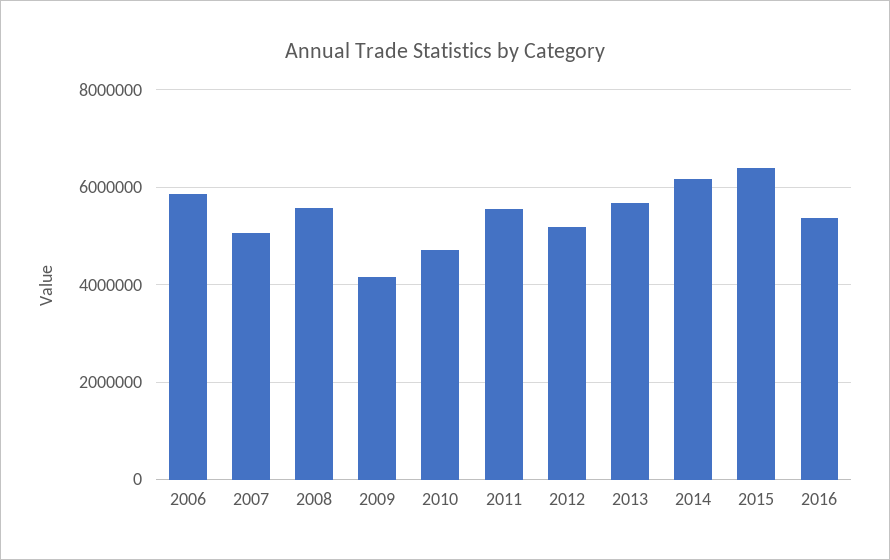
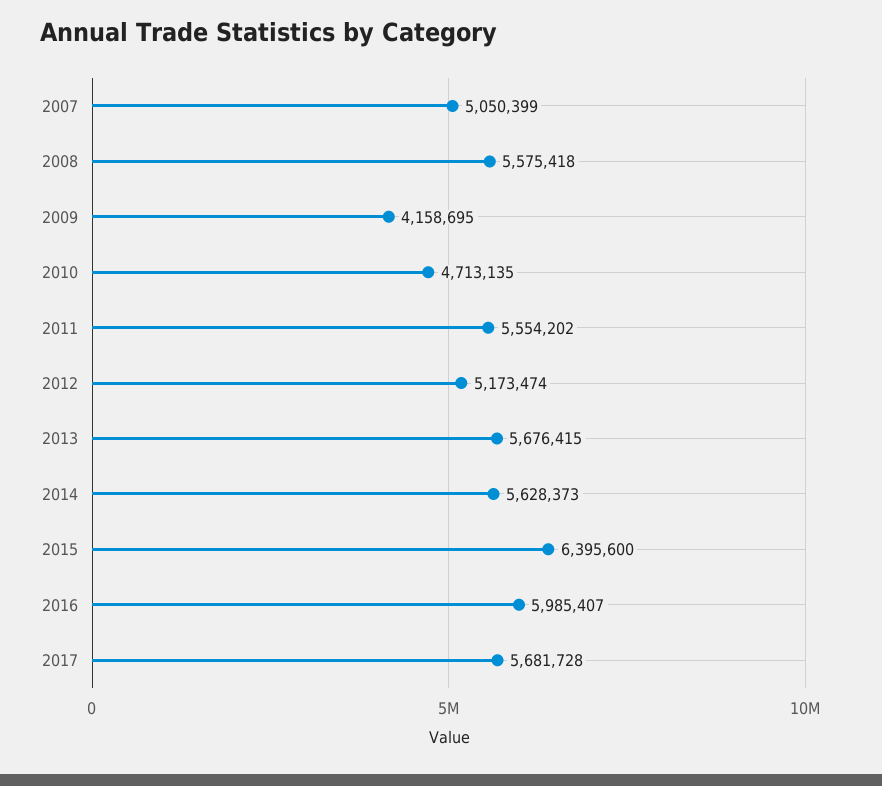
2006: 5800000 -> none
2014: 6200000 -> 5628373
2016: 5400000 -> 5985407
2017: none -> 5681728

